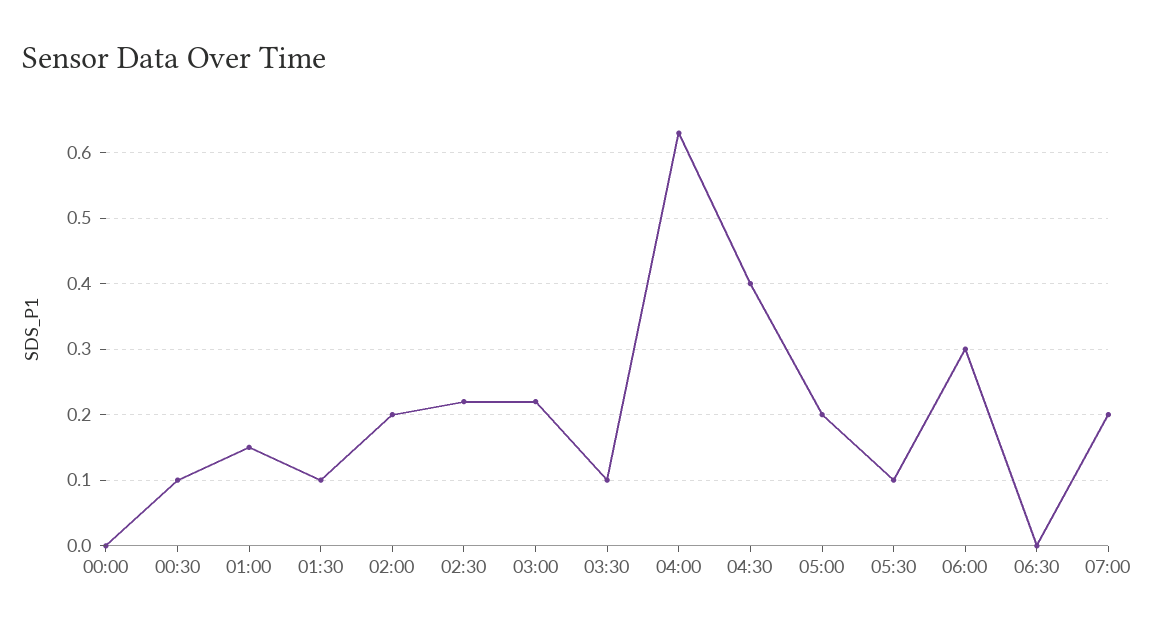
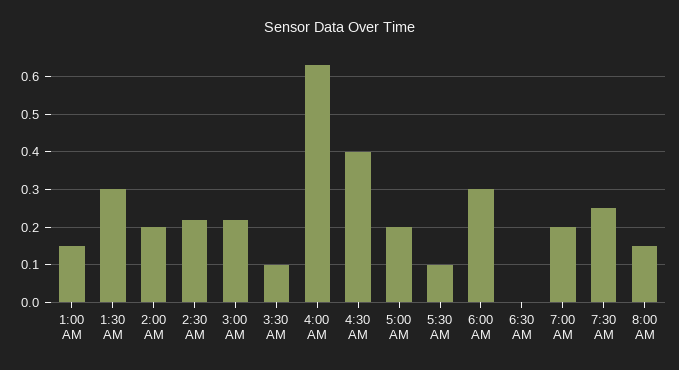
00:00: 0 -> none
00:30: 0.1 -> none
01:30: 0.1 -> 0.3
7:30 AM: none -> 0.25
8:00 AM: none -> 0.15

